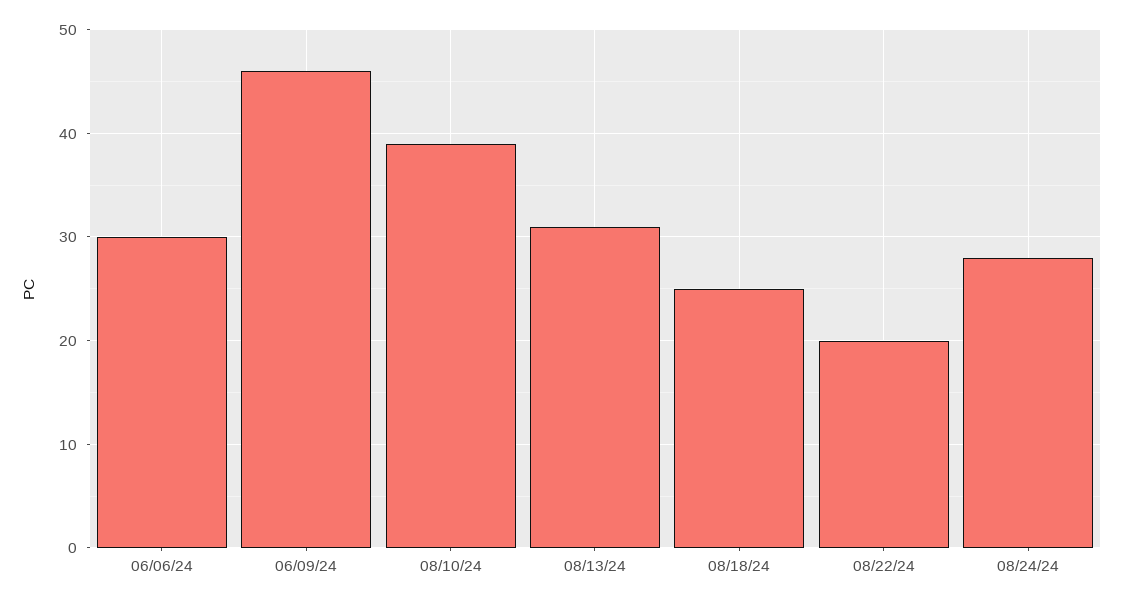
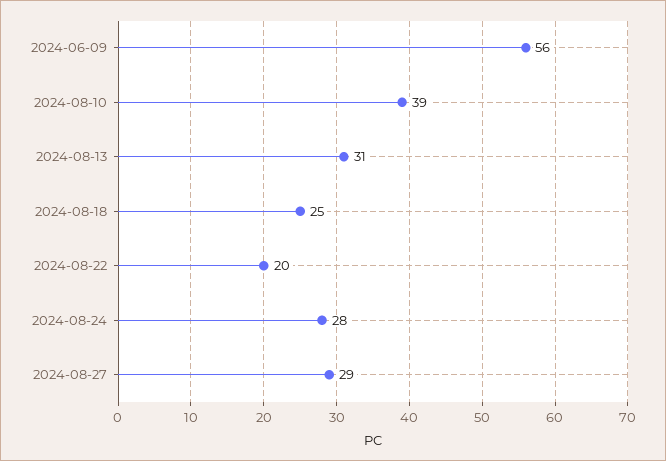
06/06/24: 30 -> none
06/09/24: 46 -> 56
2024-08-27: none -> 29

